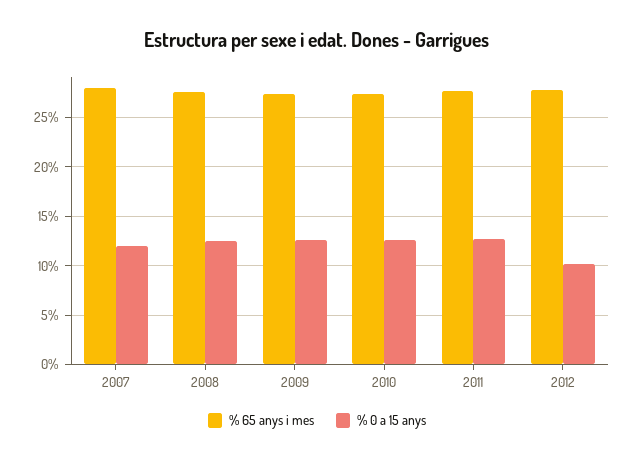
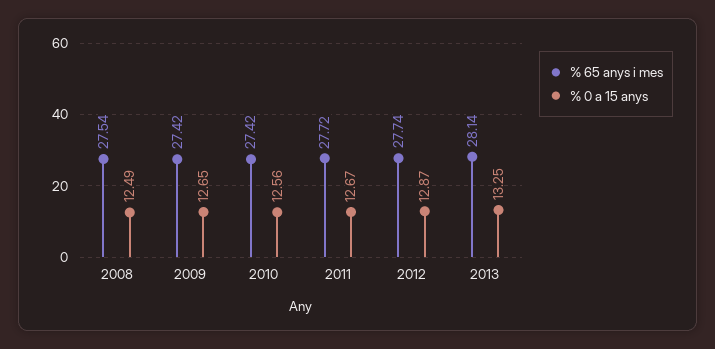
% 65 anys i mes, 2007: 28 -> none
% 0 a 15 anys, 2007: 12 -> none
% 0 a 15 anys, 2012: 10 -> 12.87
% 65 anys i mes, 2013: none -> 28.14
% 0 a 15 anys, 2013: none -> 13.25

